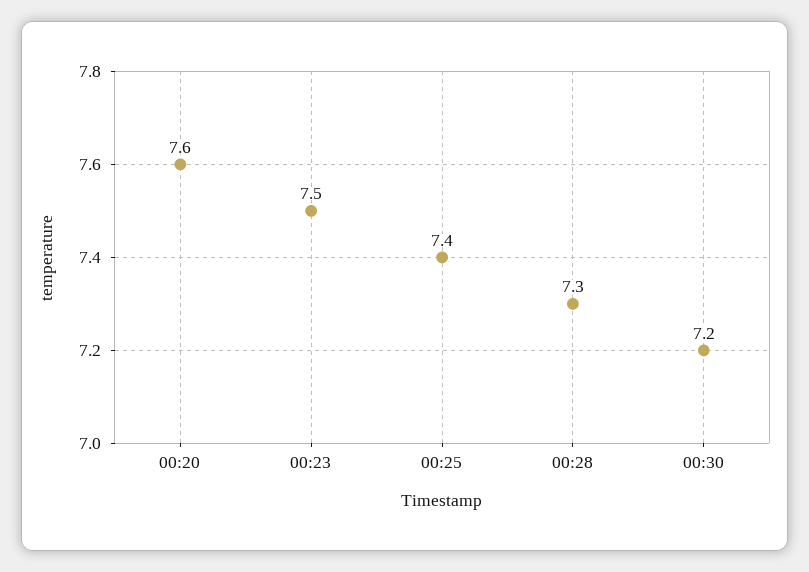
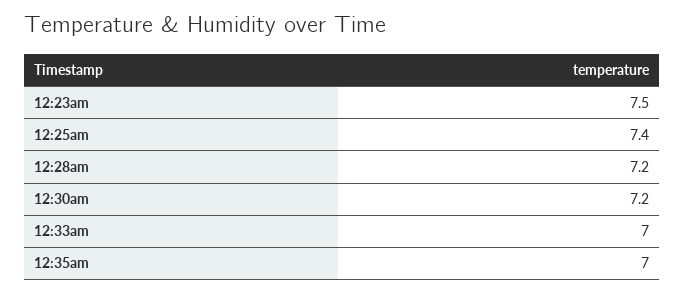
00:20: 7.6 -> none
00:28: 7.3 -> 7.2
12:33am: none -> 7
12:35am: none -> 7

